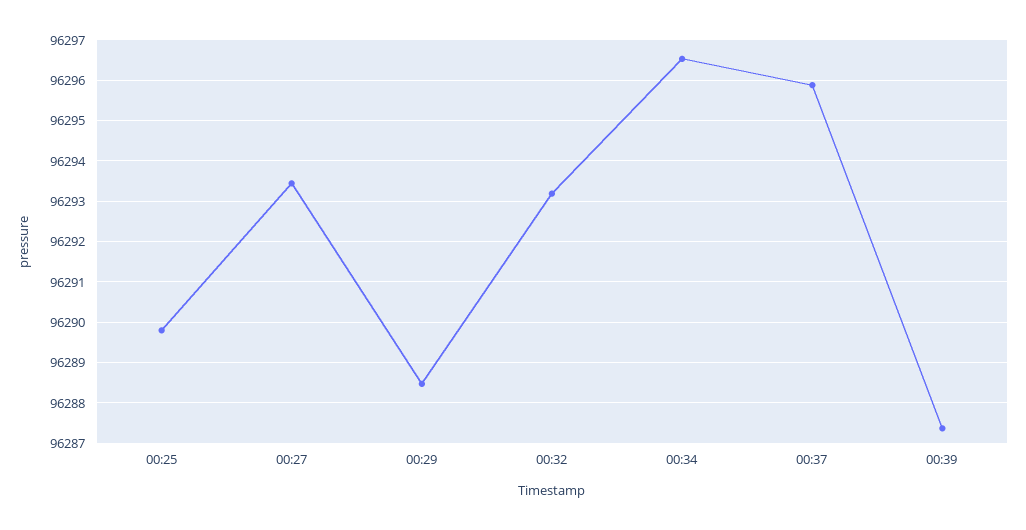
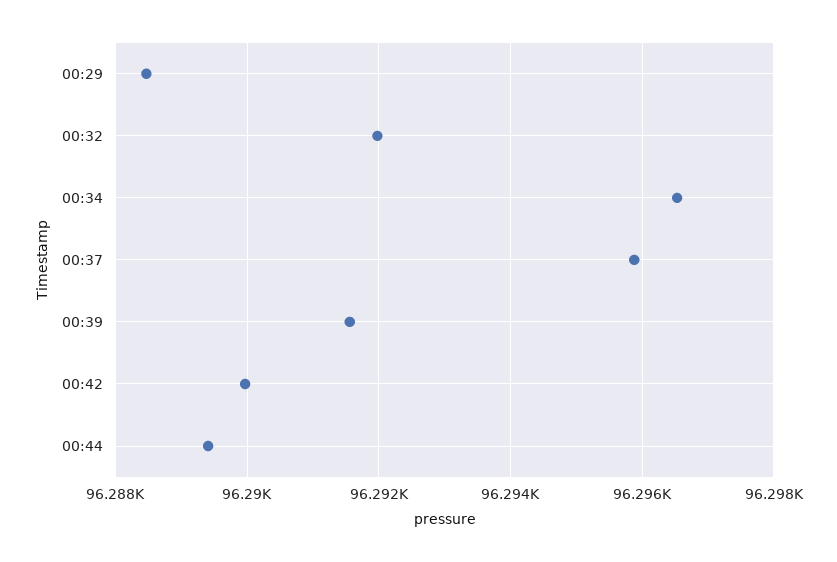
00:25: 96289.8 -> none
00:27: 96293.4 -> none
00:32: 96293.2 -> 96292
00:39: 96287.4 -> 96291.6
00:42: none -> 96290
00:44: none -> 96289.4

